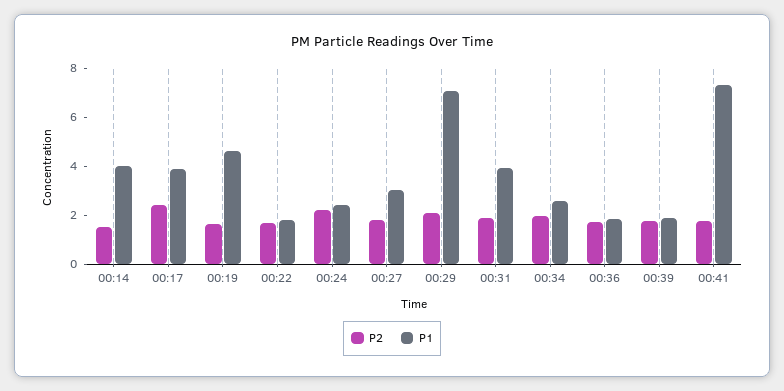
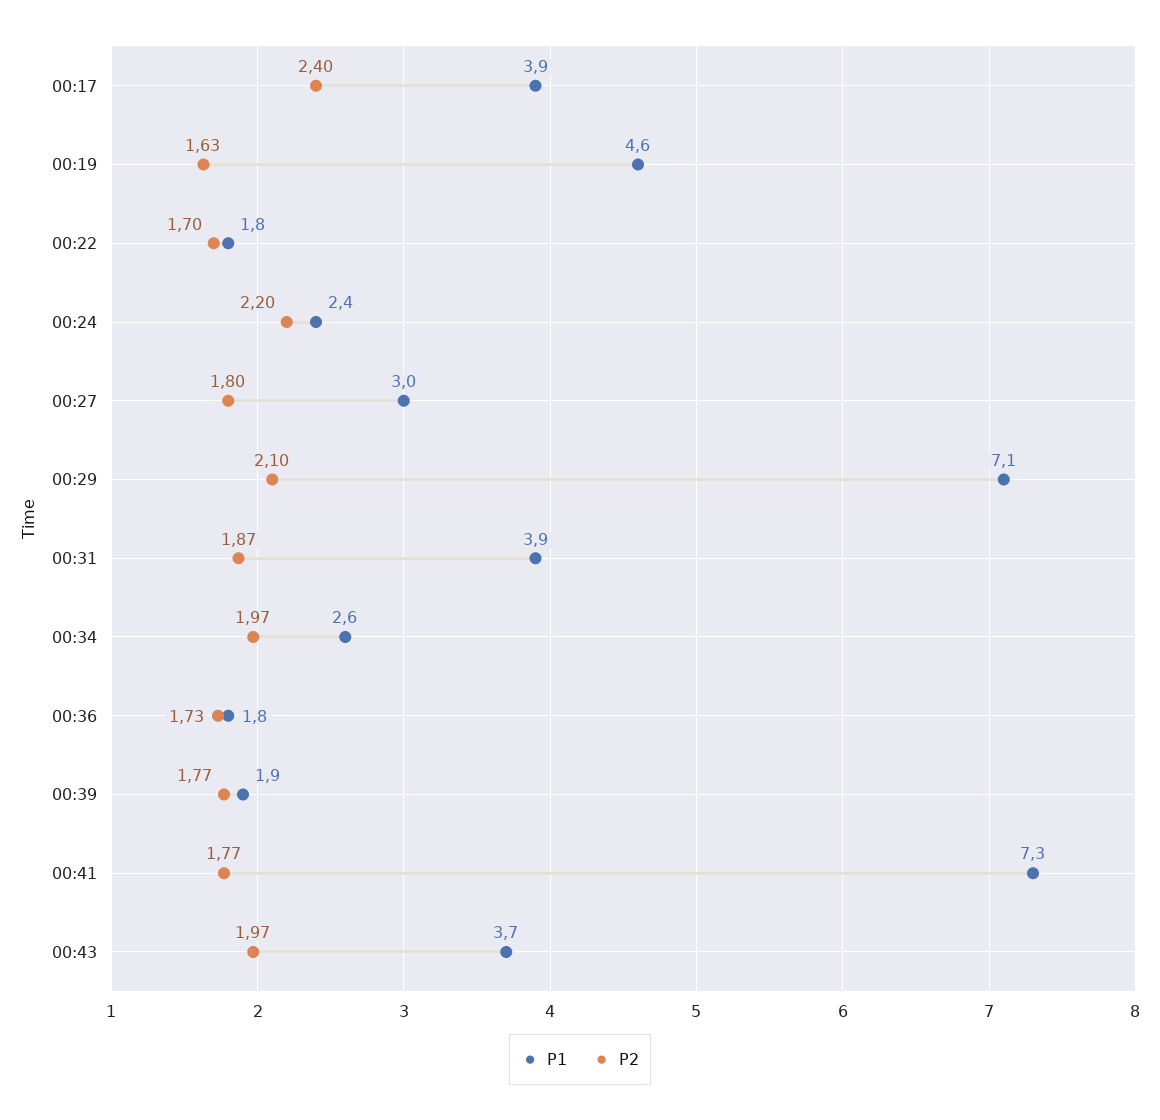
P2, 00:14: 1.5 -> none
P1, 00:14: 4 -> none
P1, 00:43: none -> 3.7
P2, 00:43: none -> 1.97

